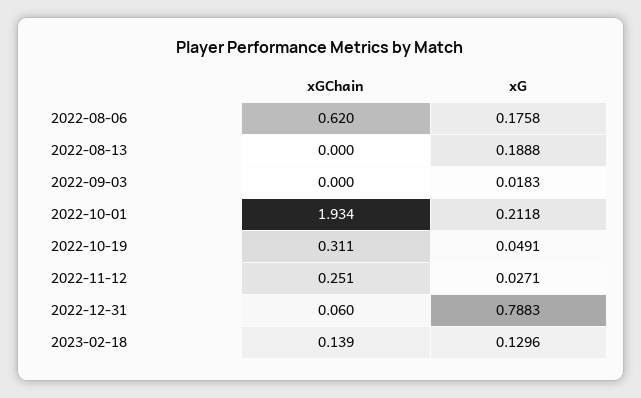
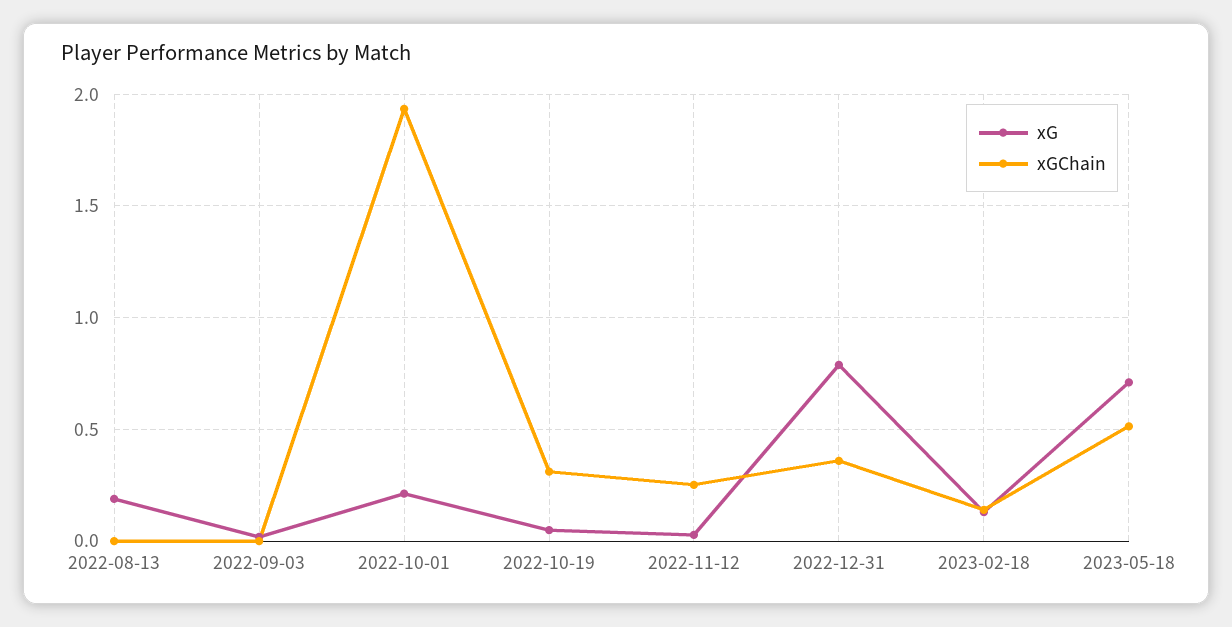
xGChain, 2022-08-06: 0.62 -> none
xG, 2022-08-06: 0.1758 -> none
xGChain, 2022-12-31: 0.06 -> 0.35
xG, 2023-05-18: none -> 0.7
xGChain, 2023-05-18: none -> 0.5

